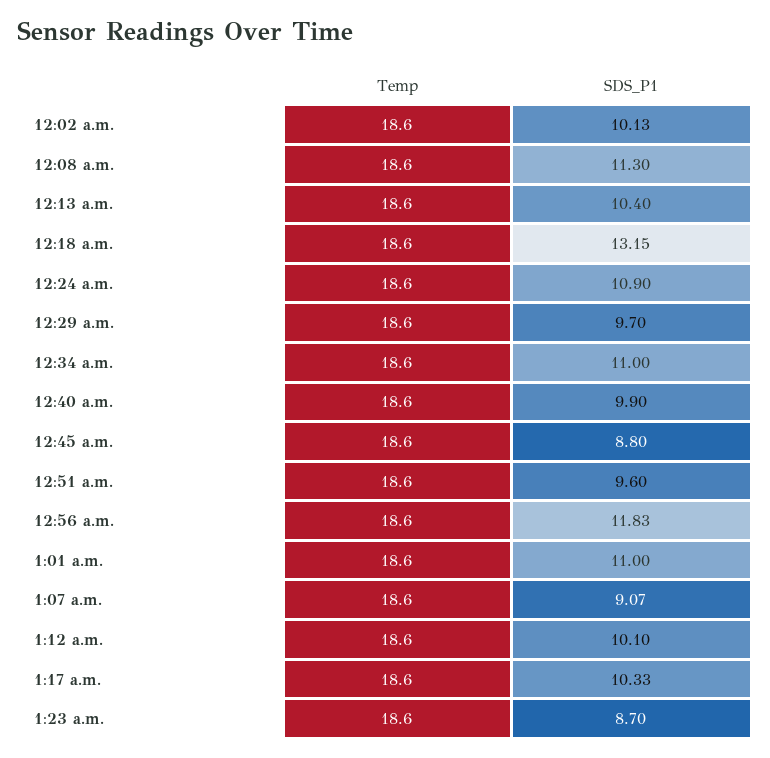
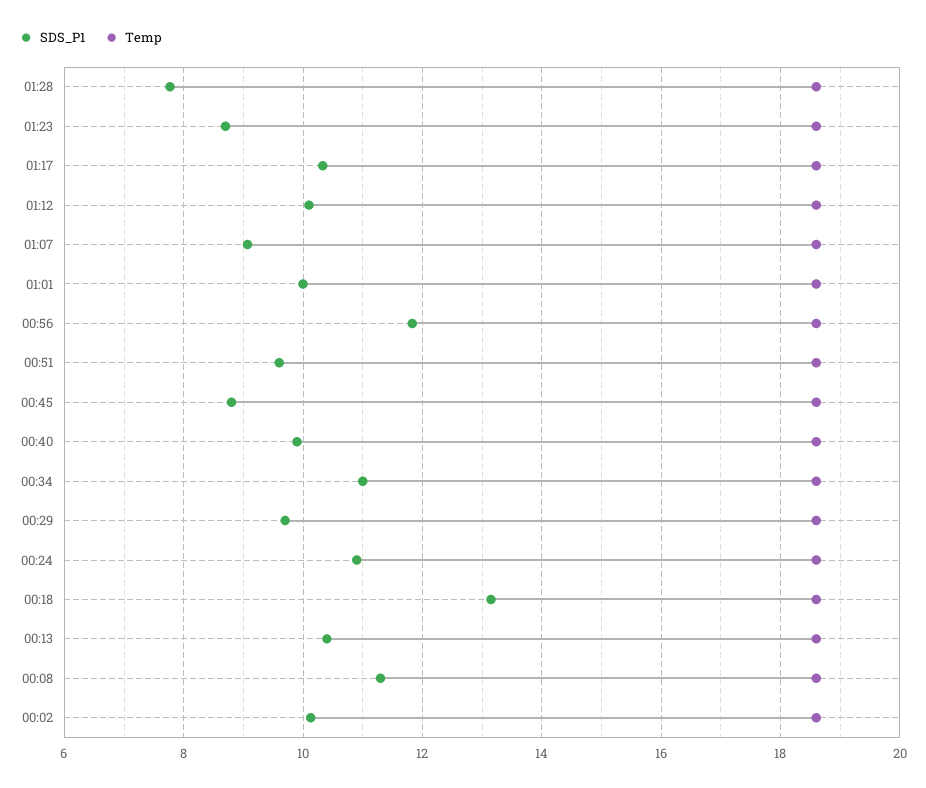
SDS_P1, 1:01 a.m.: 11 -> 10
SDS_P1, 01:28: none -> 7.8
Temp, 01:28: none -> 18.6

